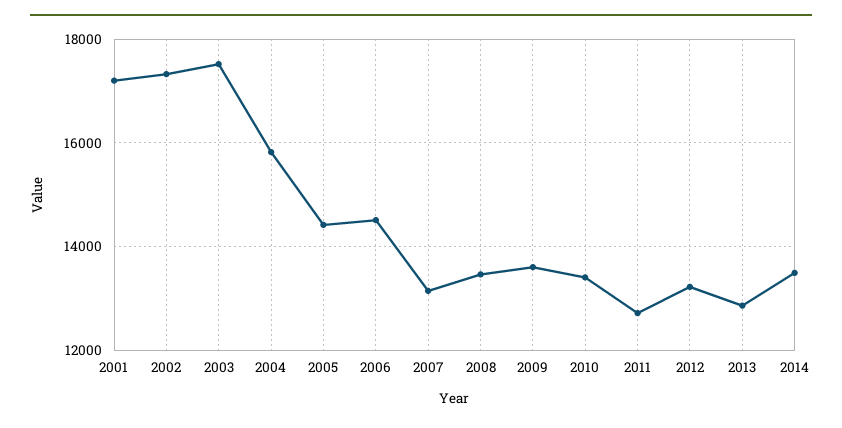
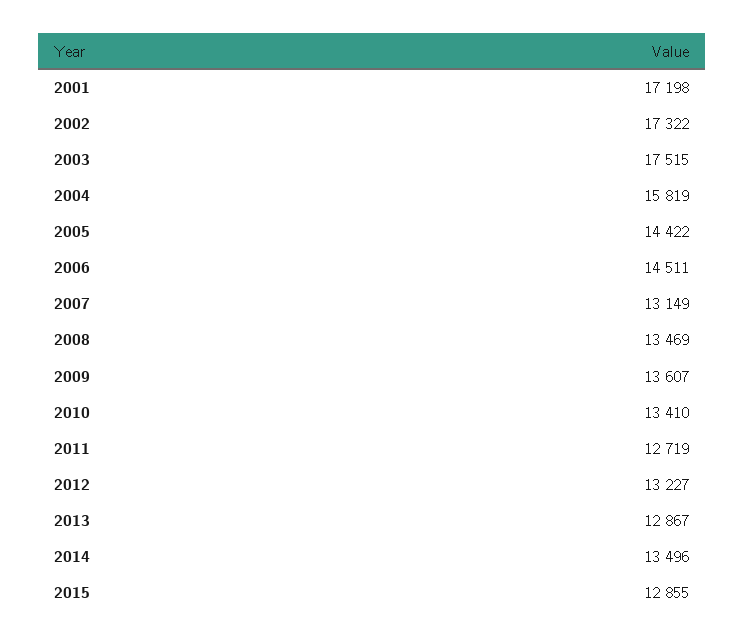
2015: none -> 12855

